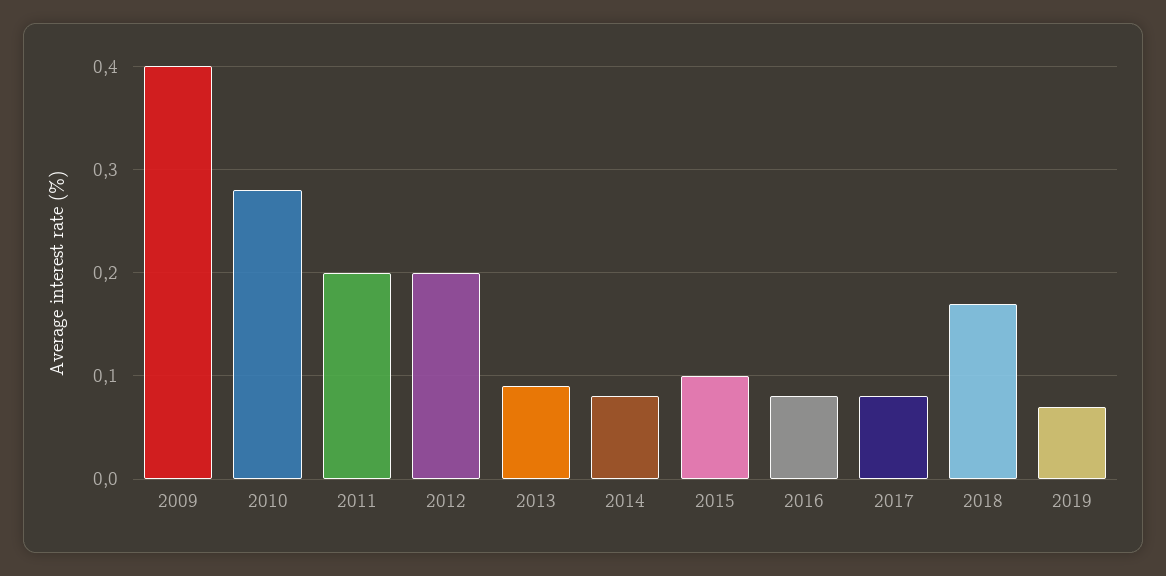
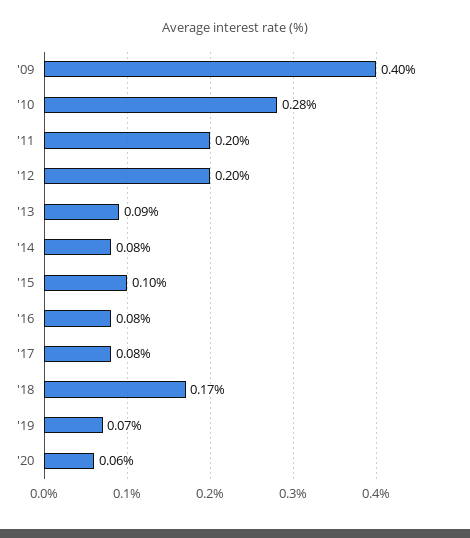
'20: none -> 0.06

